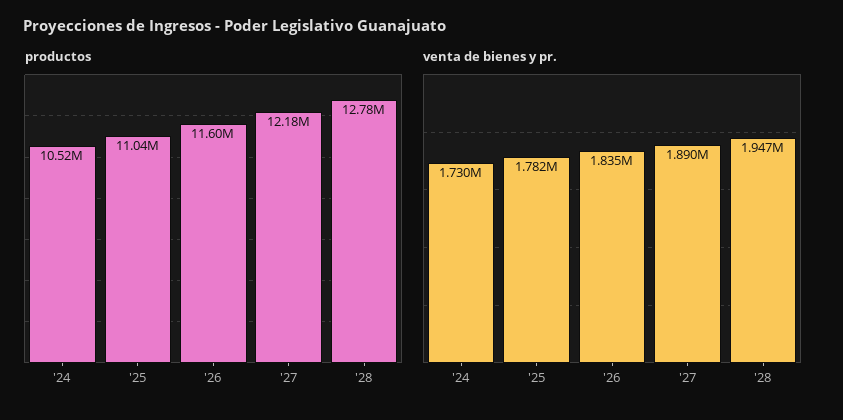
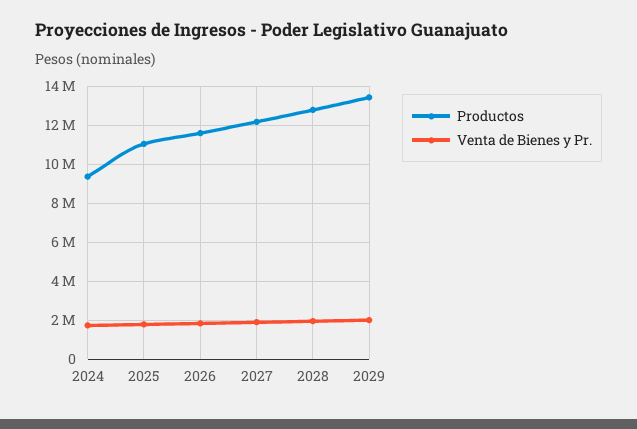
productos, '24: 10520000 -> 9500000
productos, 2029: none -> 13500000
venta de bienes y pr., 2029: none -> 2000000

